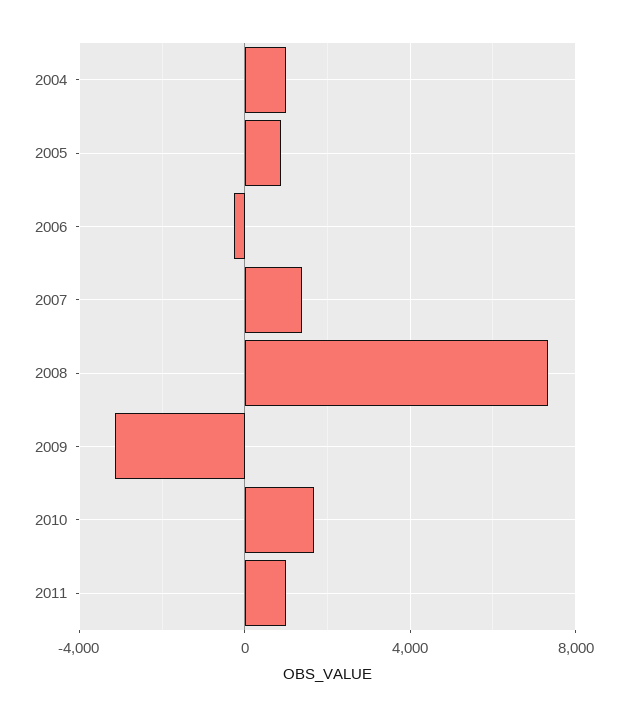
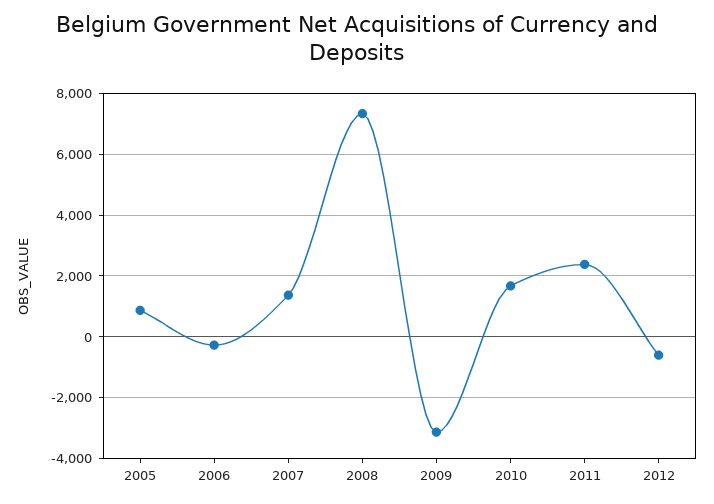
2004: 1000 -> none
2011: 1000 -> 2400
2012: none -> -600

